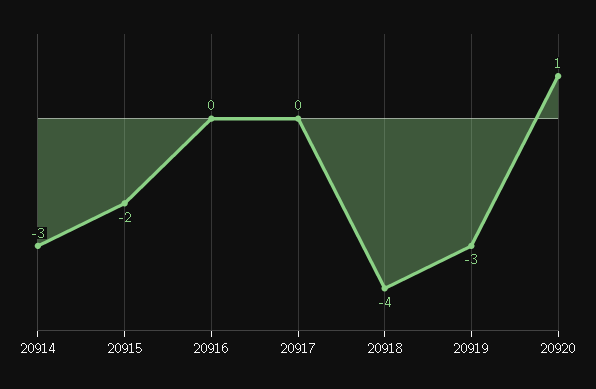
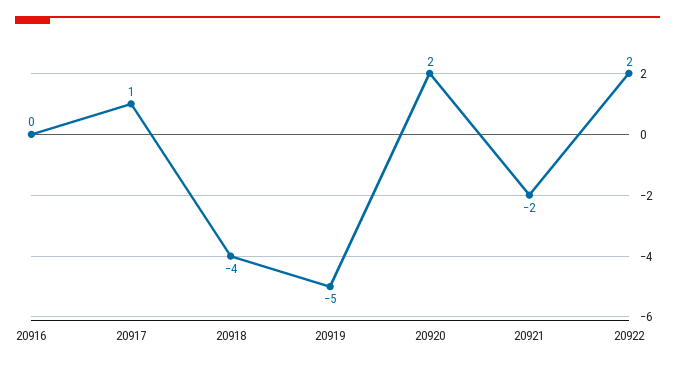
20914: -3 -> none
20915: -2 -> none
20917: 0 -> 1
20919: -3 -> -5
20920: 1 -> 2
20921: none -> -2
20922: none -> 2

